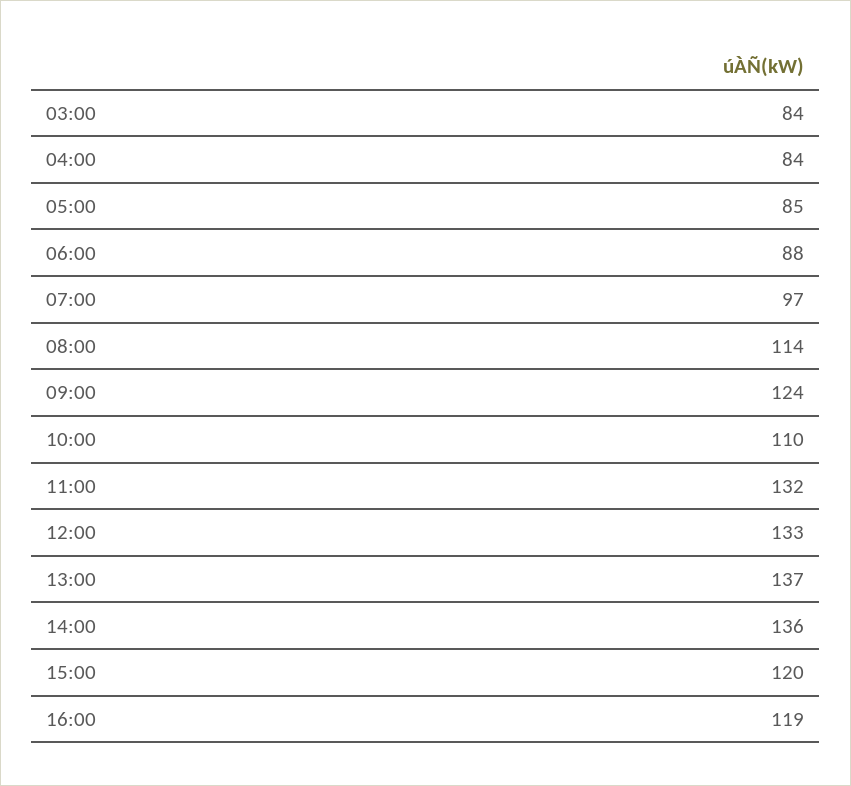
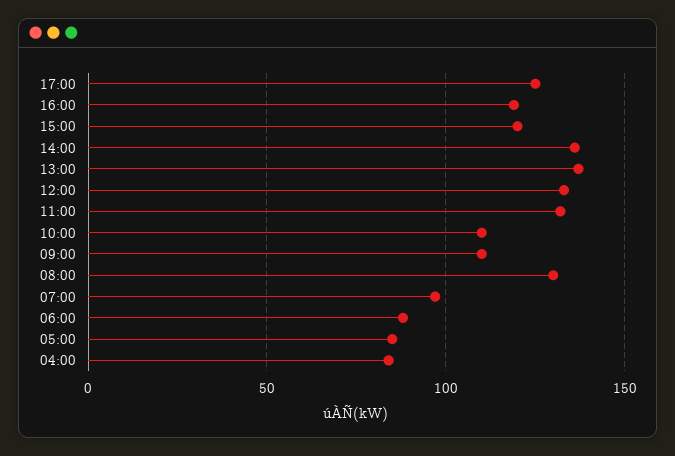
03:00: 84 -> none
08:00: 114 -> 130
09:00: 124 -> 110
17:00: none -> 125

